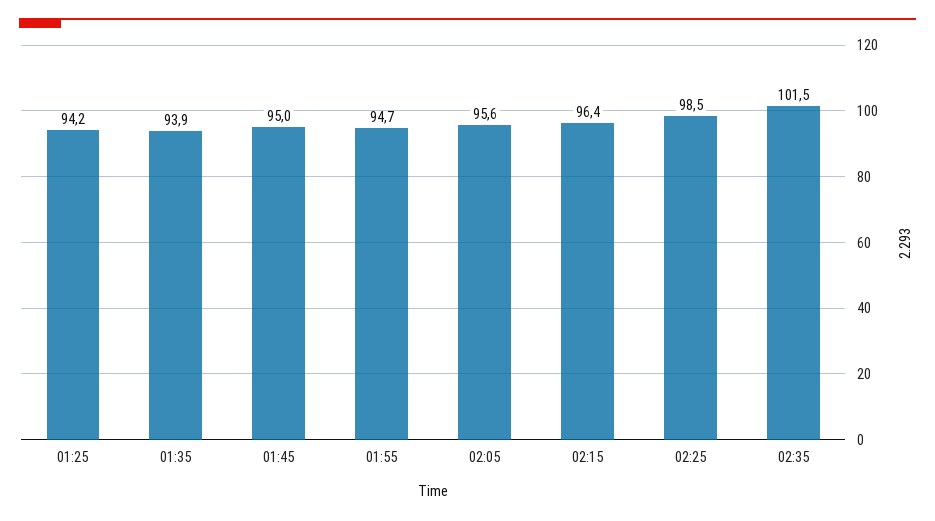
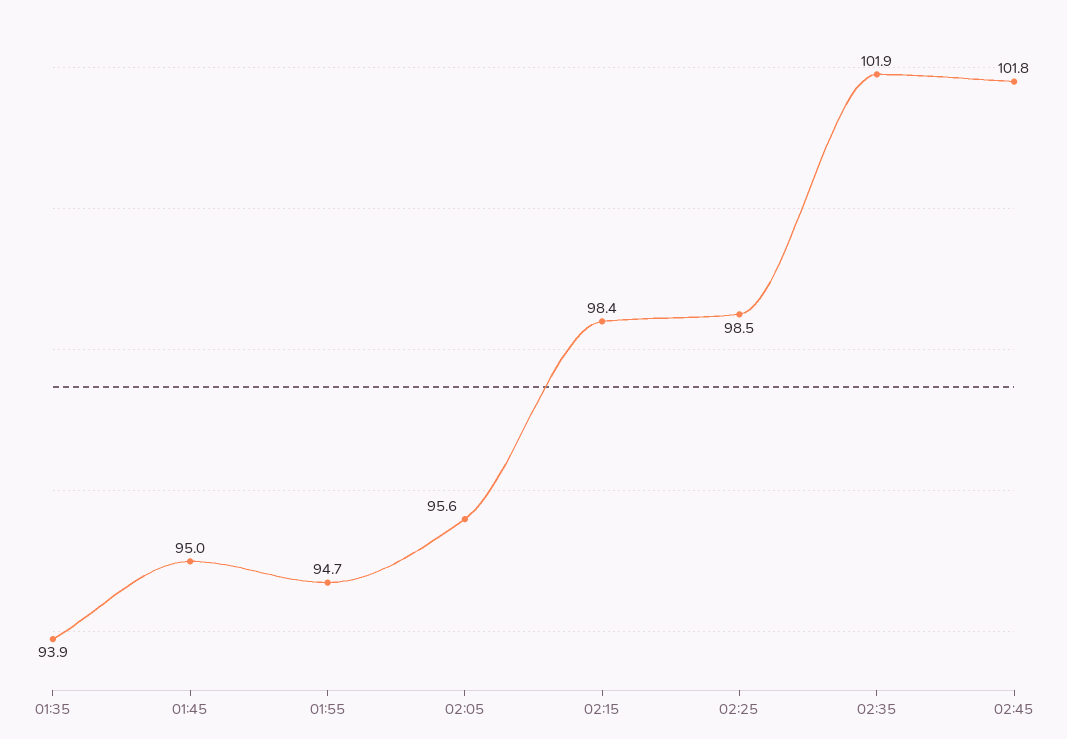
01:25: 94.2 -> none
02:15: 96.4 -> 98.4
02:35: 101.5 -> 101.9
02:45: none -> 101.8

